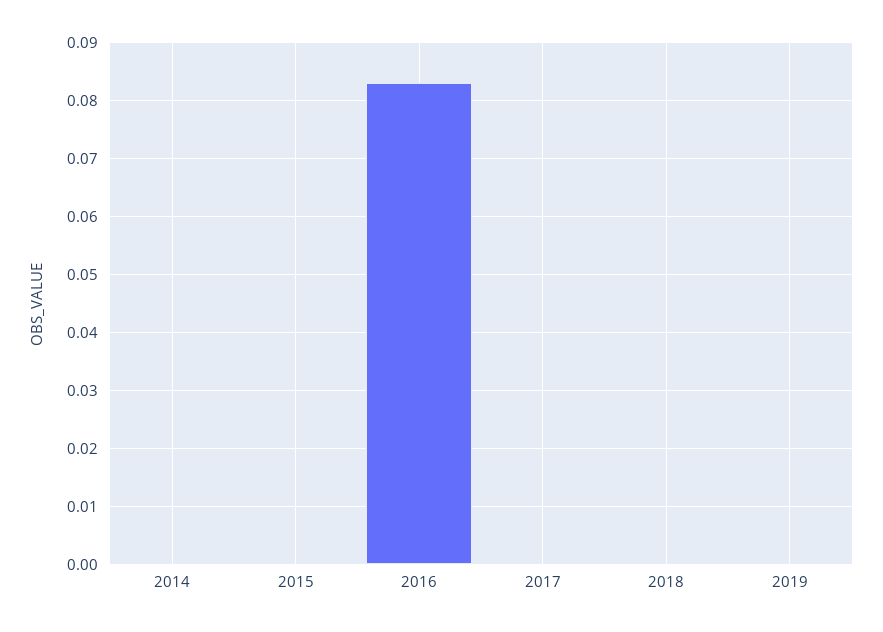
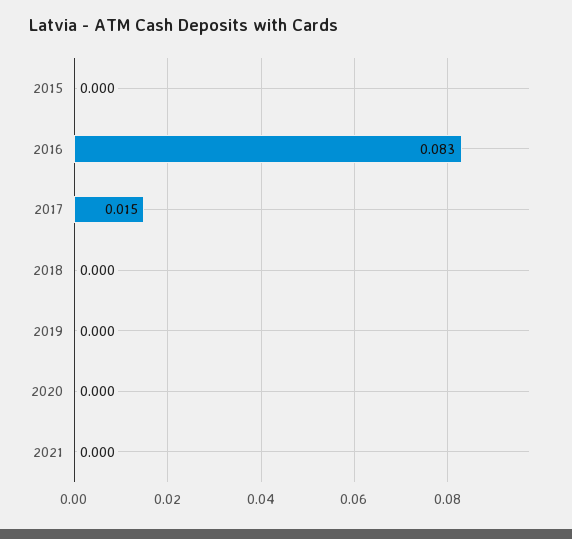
2014: 0 -> none
2017: 0 -> 0.015
2020: none -> 0
2021: none -> 0

